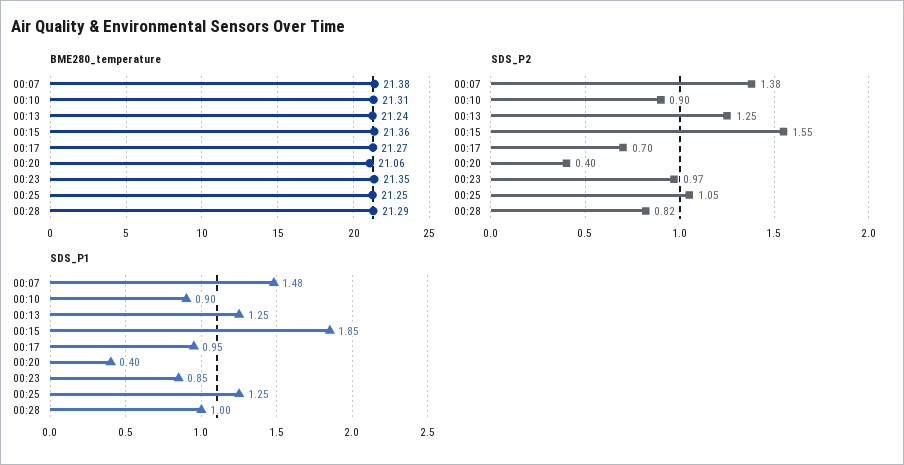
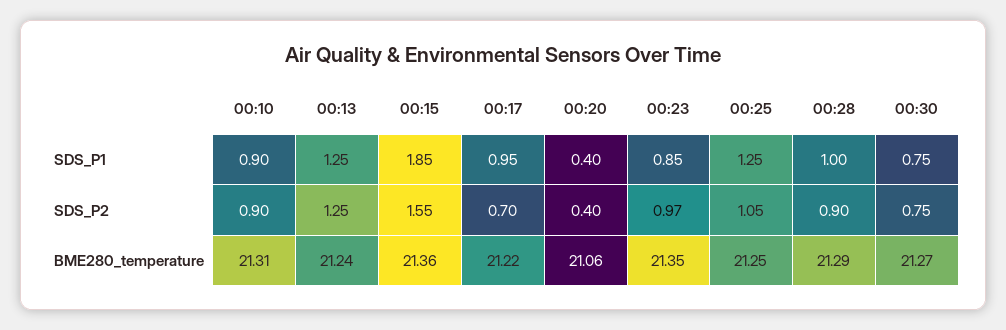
BME280_temperature, 00:07: 21.38 -> none
BME280_temperature, 00:17: 21.27 -> 21.22
SDS_P2, 00:07: 1.38 -> none
SDS_P2, 00:28: 0.82 -> 0.9
SDS_P1, 00:07: 1.48 -> none
SDS_P1, 00:30: none -> 0.75
SDS_P2, 00:30: none -> 0.75
BME280_temperature, 00:30: none -> 21.27

